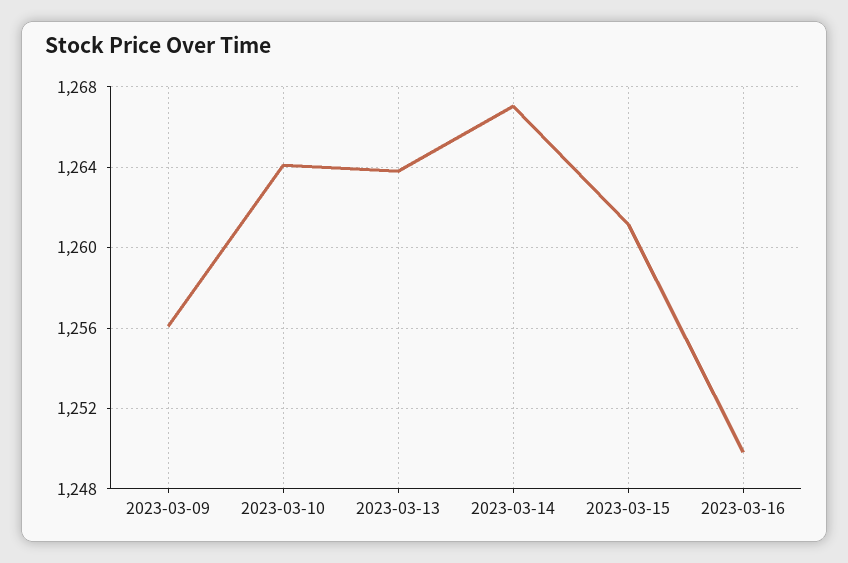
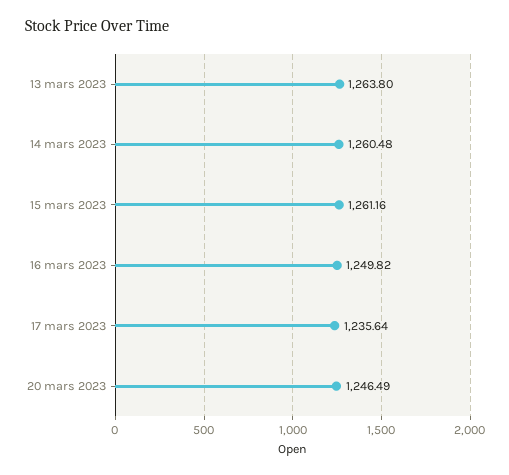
2023-03-09: 1256 -> none
2023-03-10: 1264 -> none
2023-03-14: 1267 -> 1260.48
17 mars 2023: none -> 1235.64
20 mars 2023: none -> 1246.49

